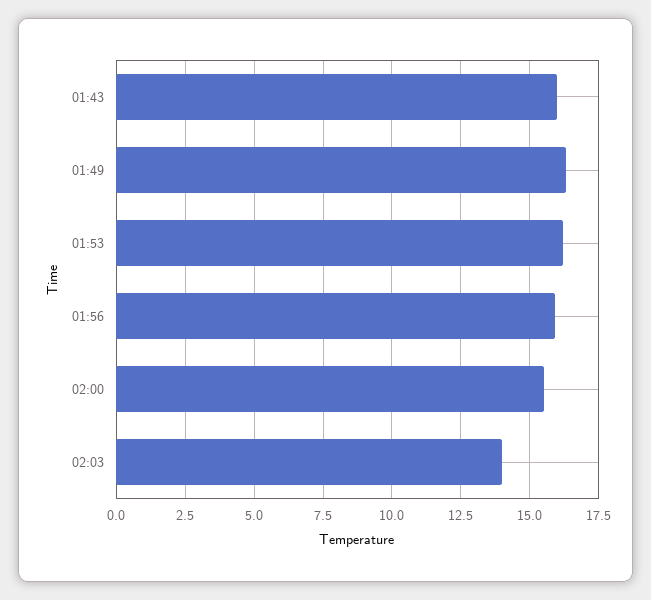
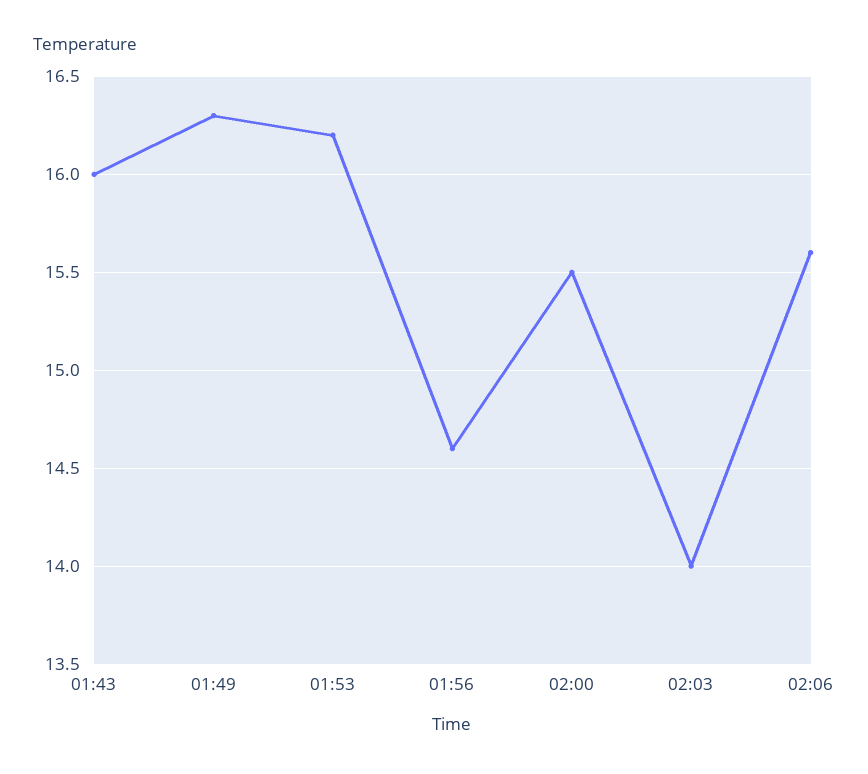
01:56: 16 -> 14.6
02:06: none -> 15.6

